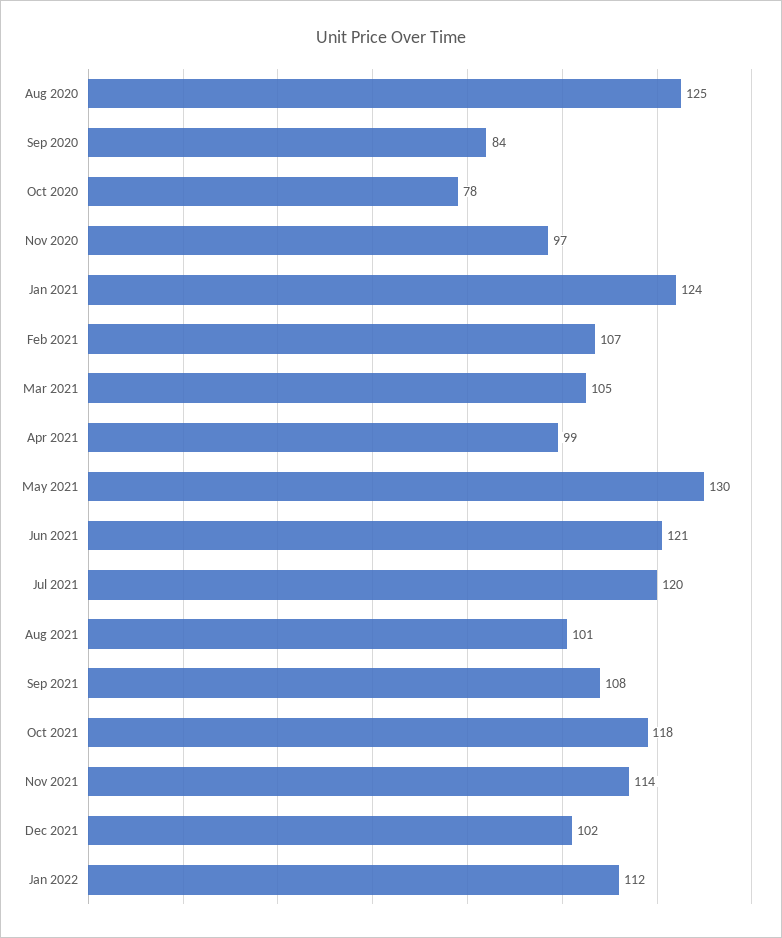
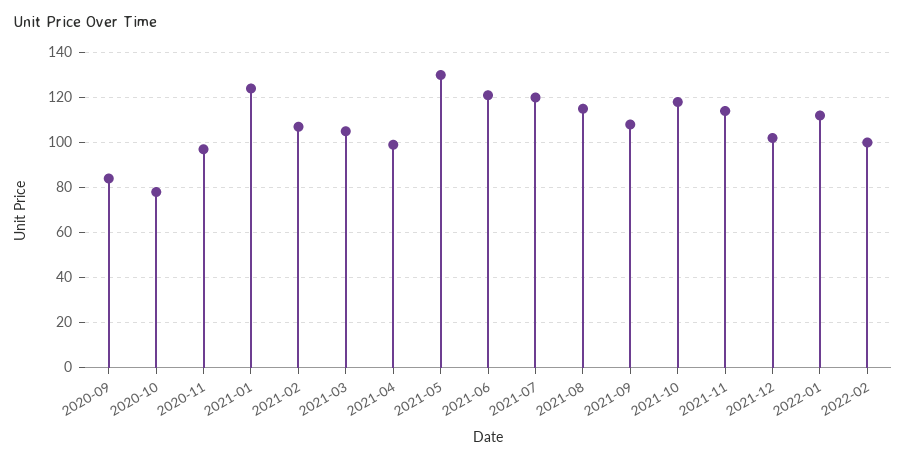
Aug 2020: 125 -> none
Aug 2021: 101 -> 115
2022-02: none -> 100

